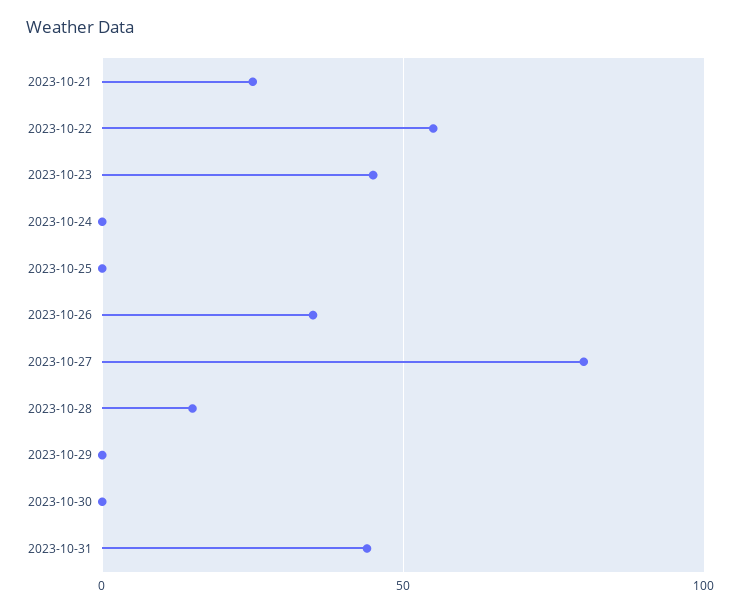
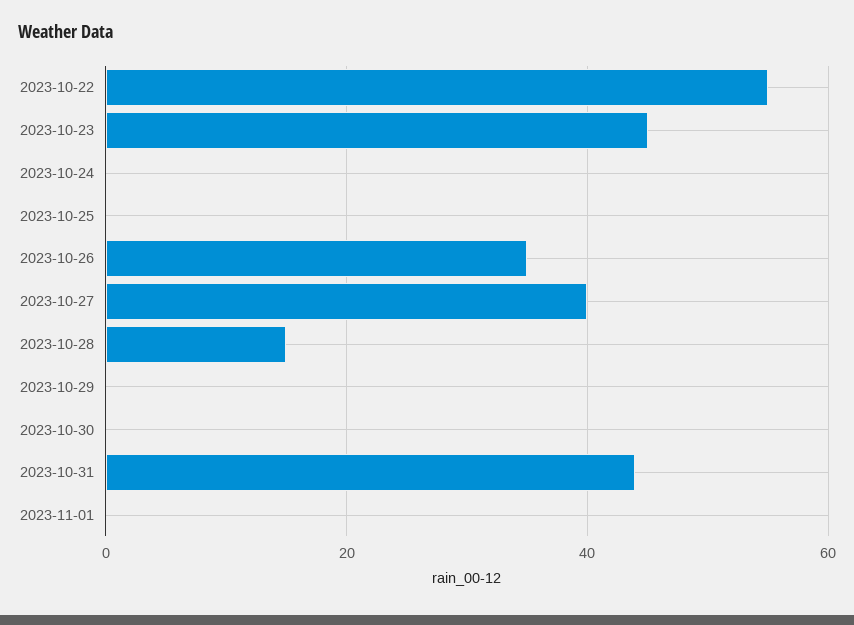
2023-10-21: 25 -> none
2023-10-27: 80 -> 40
2023-11-01: none -> 0

